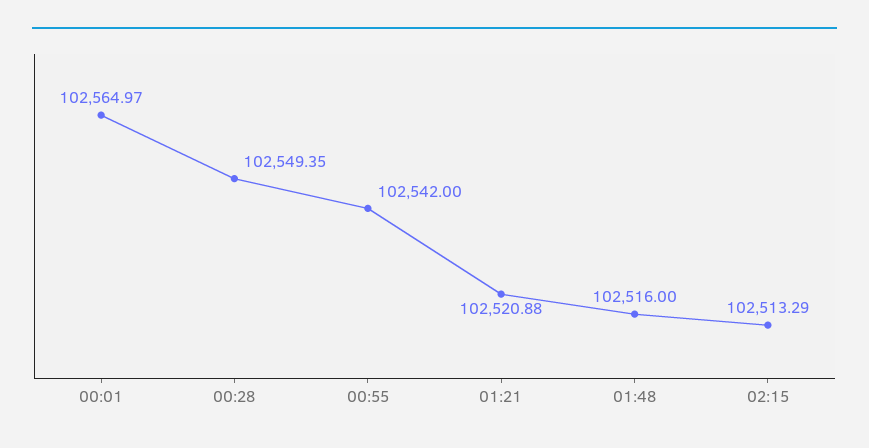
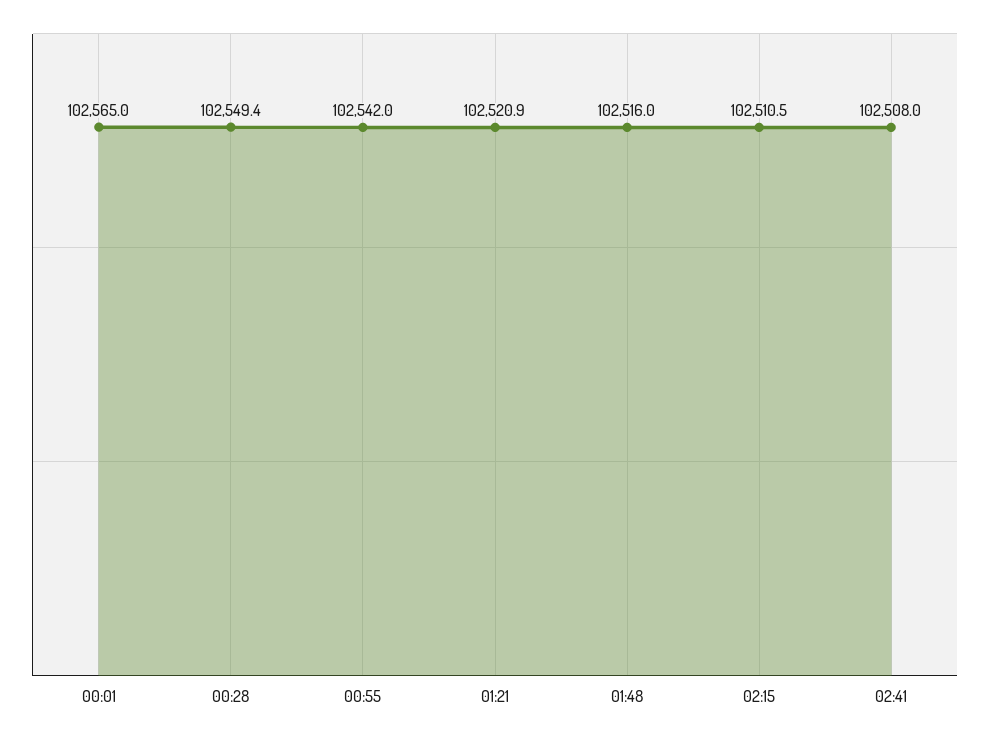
02:15: 102513.29 -> 102510.5
02:41: none -> 102508

